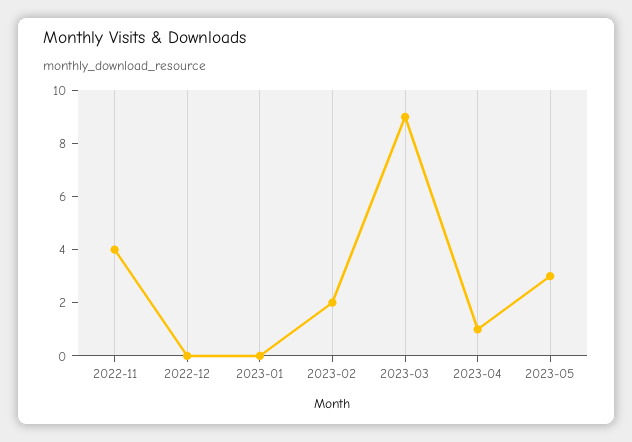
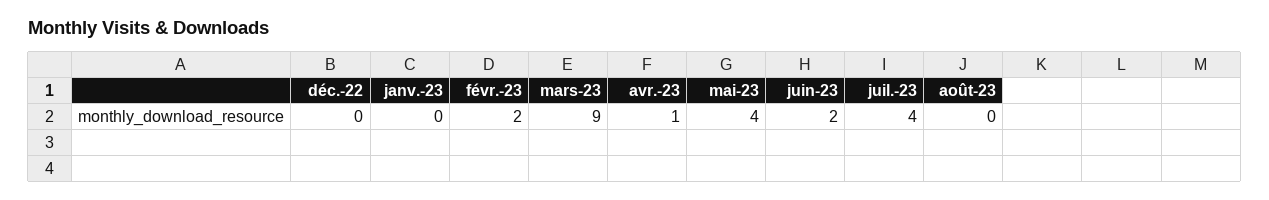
2022-11: 4 -> none
2023-05: 3 -> 4
juin-23: none -> 2
juil.-23: none -> 4
août-23: none -> 0

